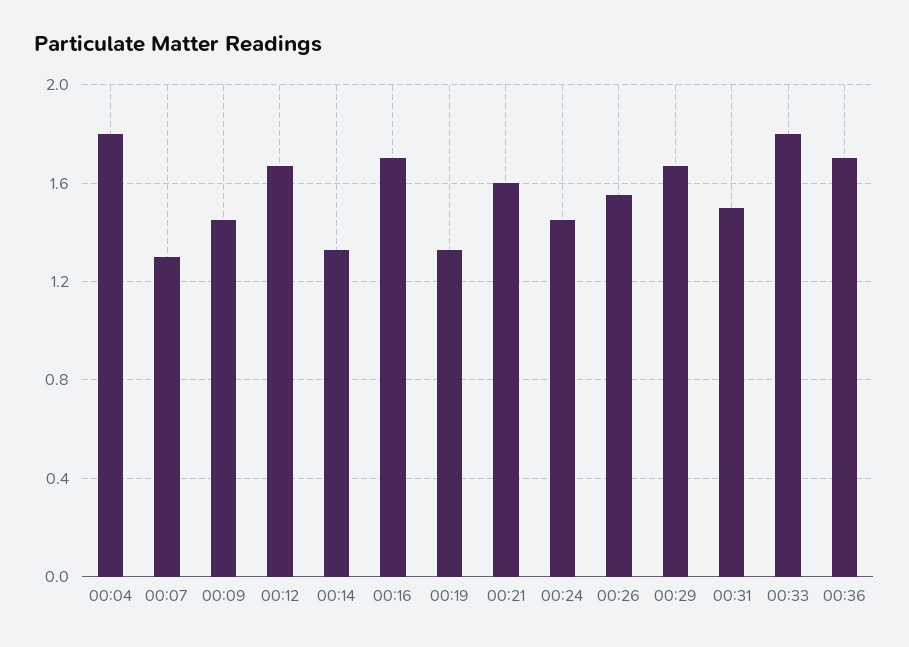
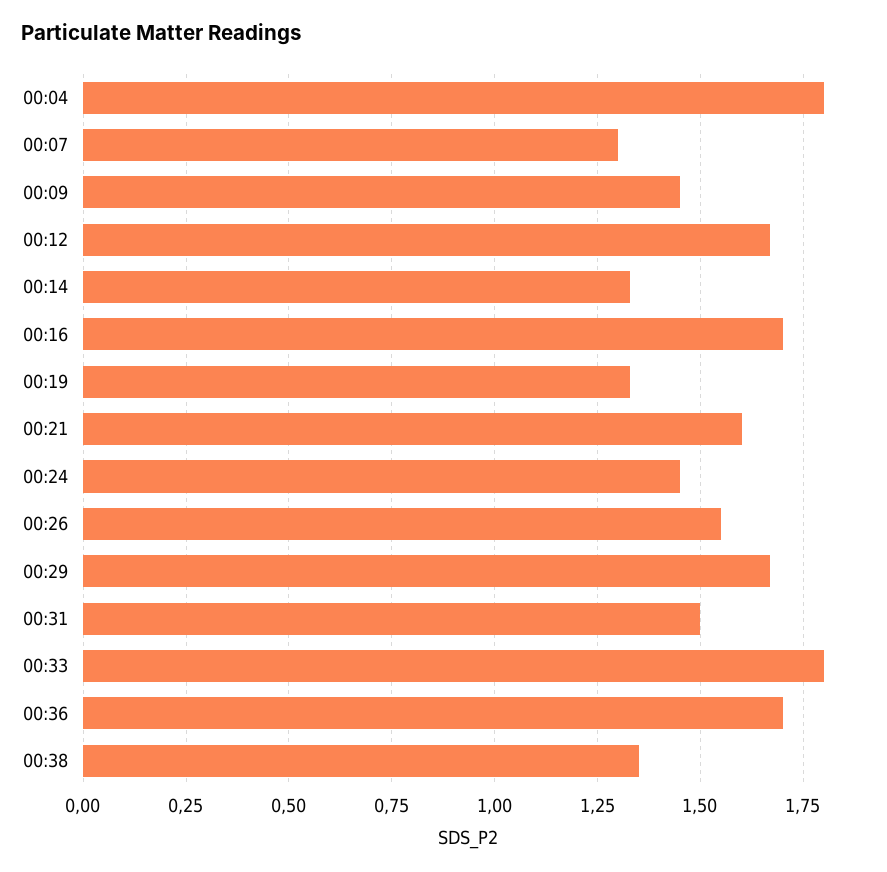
00:38: none -> 1.35

